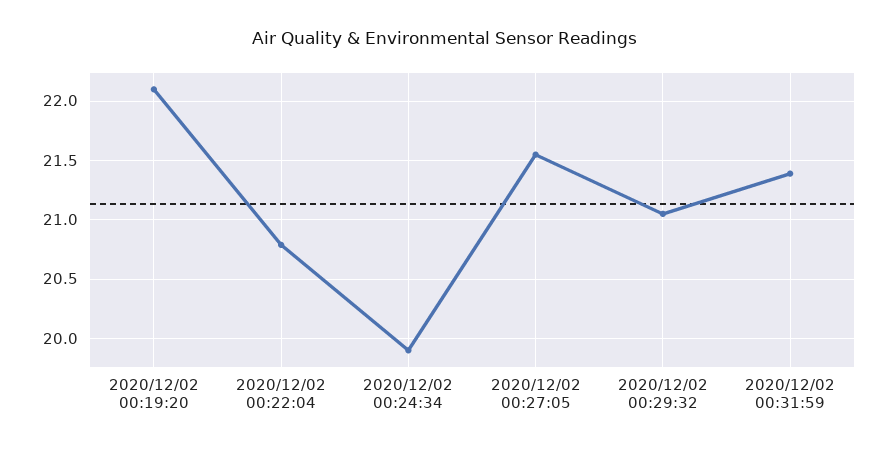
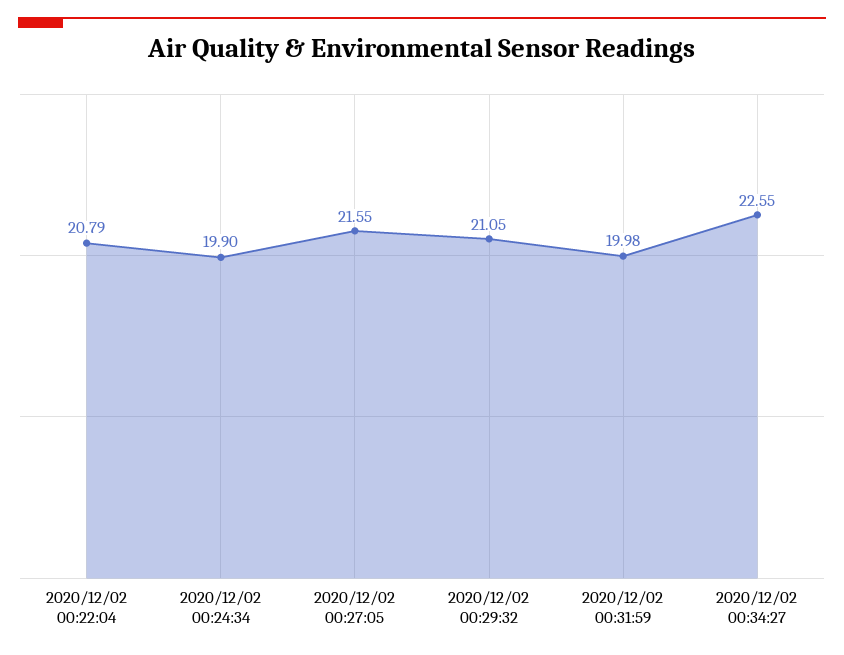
2020/12/02 00:19:20: 22.1 -> none
2020/12/02 00:31:59: 21.4 -> 19.98
2020/12/02 00:34:27: none -> 22.55

